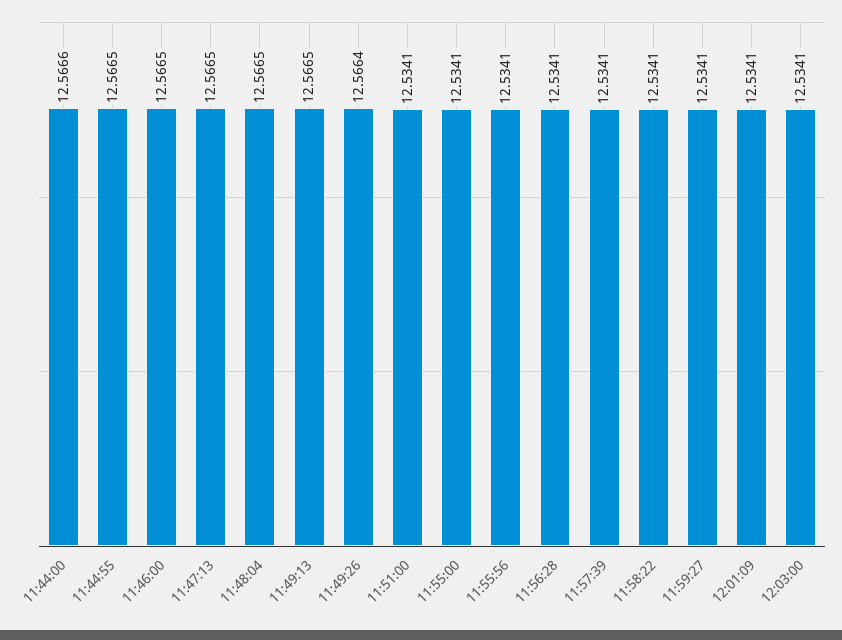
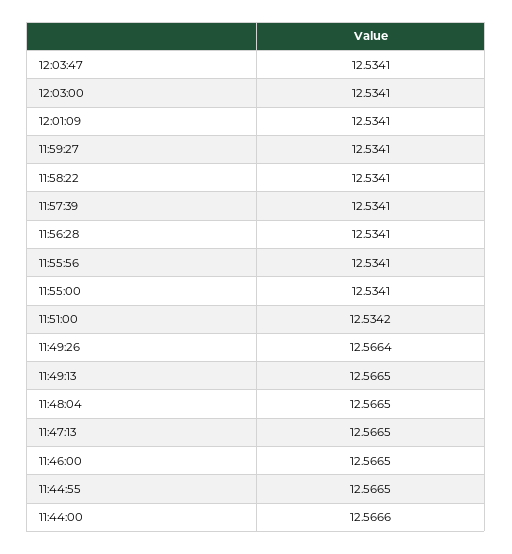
11:51:00: 12.5341 -> 12.5342
12:03:47: none -> 12.5341

